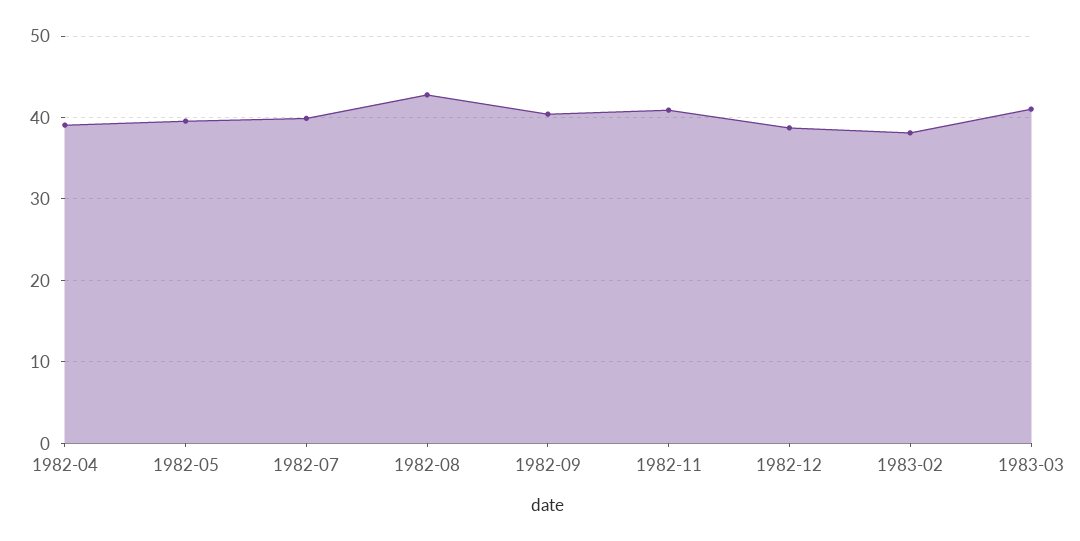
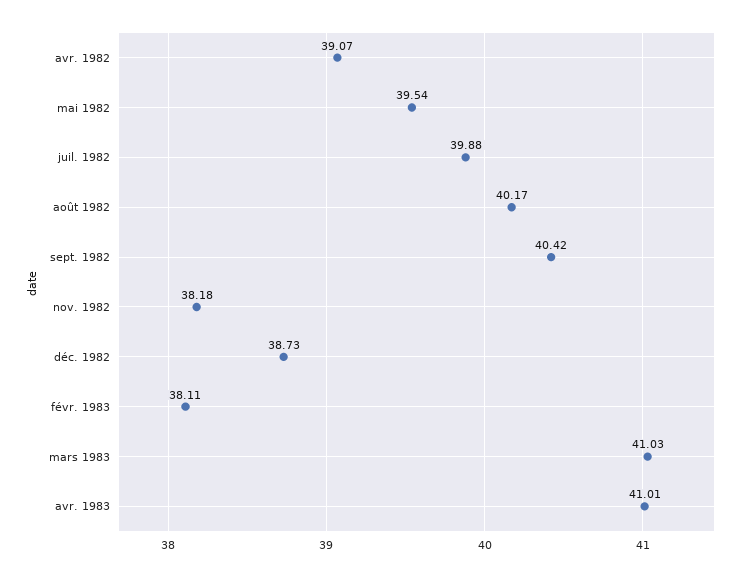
1982-08: 43 -> 40.17
1982-11: 41 -> 38.18
avr. 1983: none -> 41.01

